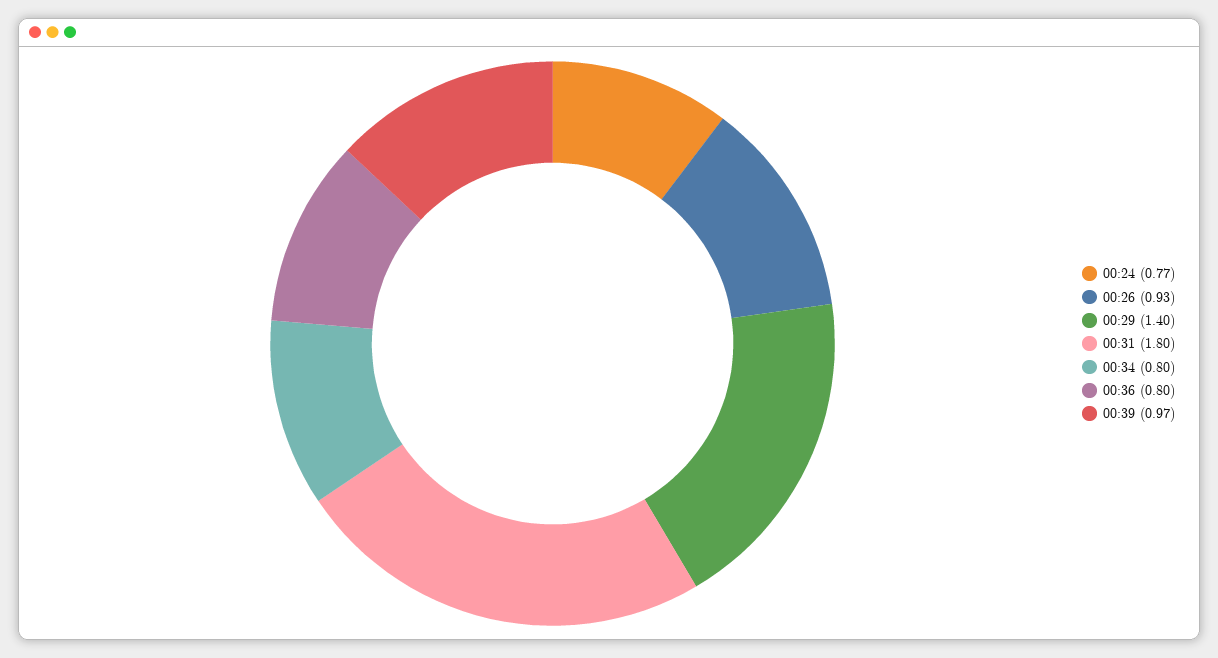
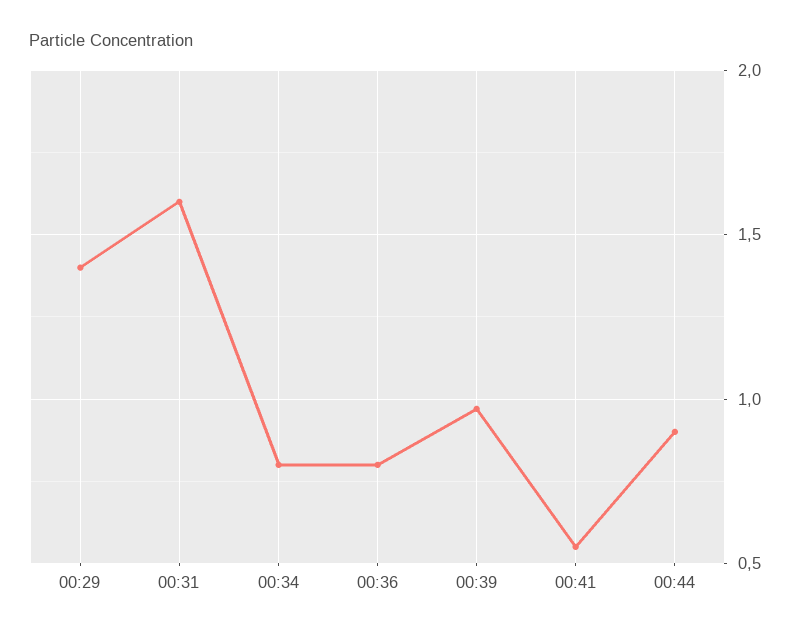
00:24: 0.77 -> none
00:26: 0.93 -> none
00:31: 1.8 -> 1.6
00:41: none -> 0.55
00:44: none -> 0.9

